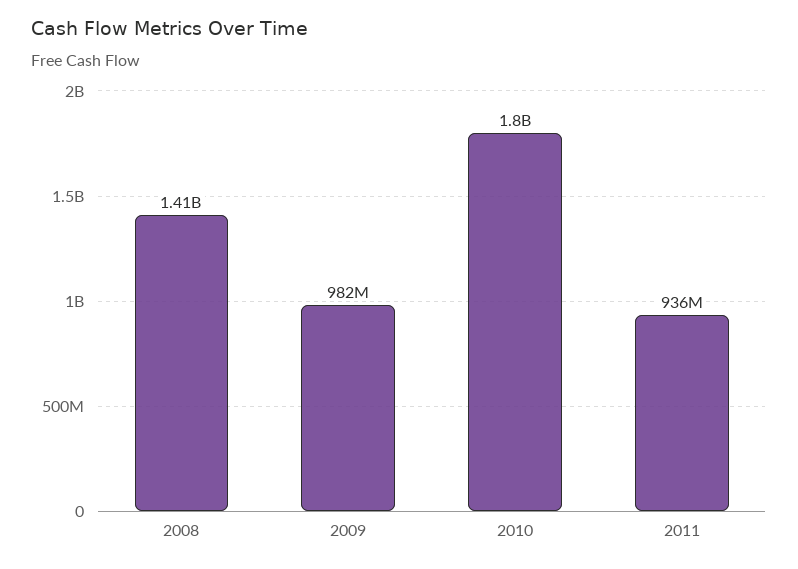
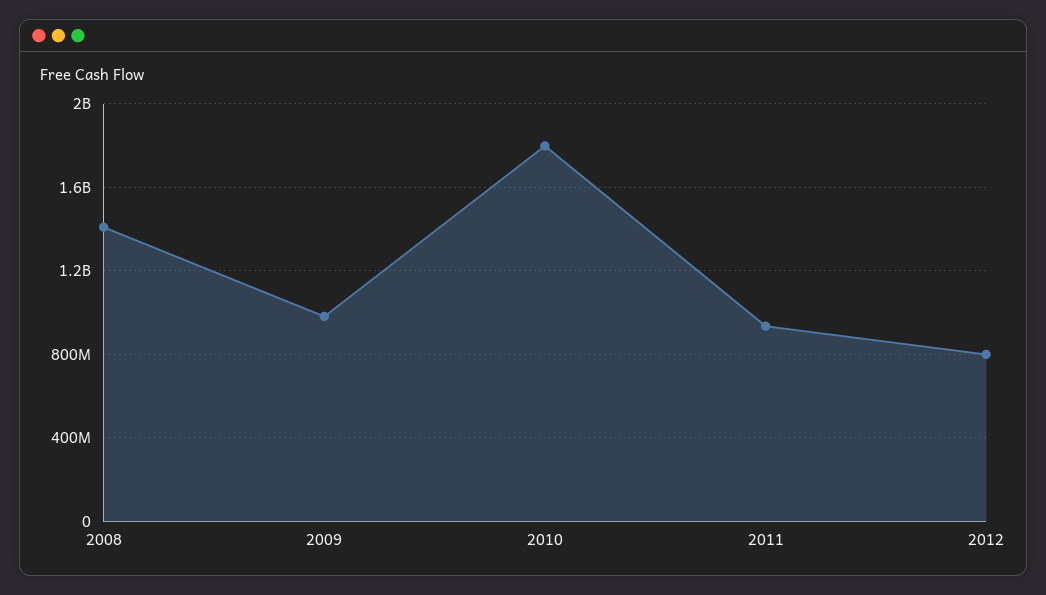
2012: none -> 800000000

